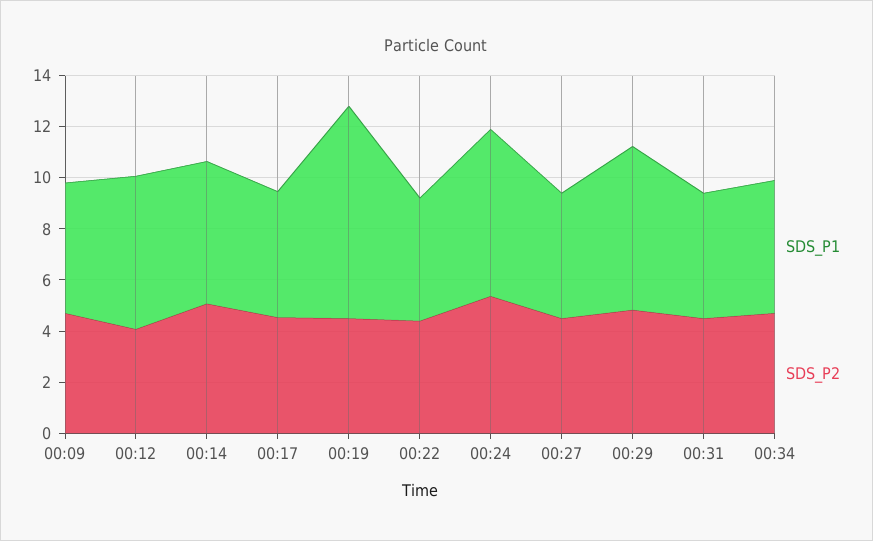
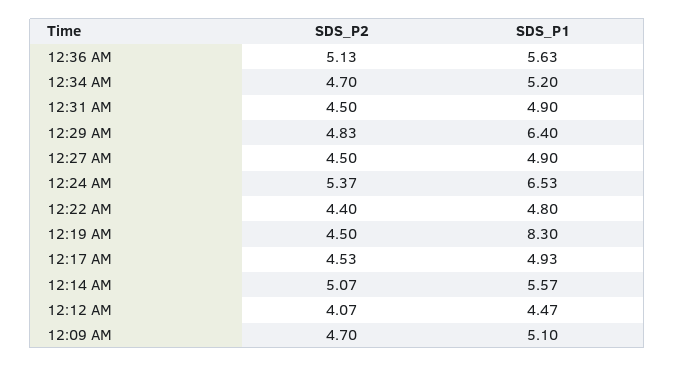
SDS_P1, 00:12: 6 -> 4.47
SDS_P2, 12:36 AM: none -> 5.13
SDS_P1, 12:36 AM: none -> 5.63

